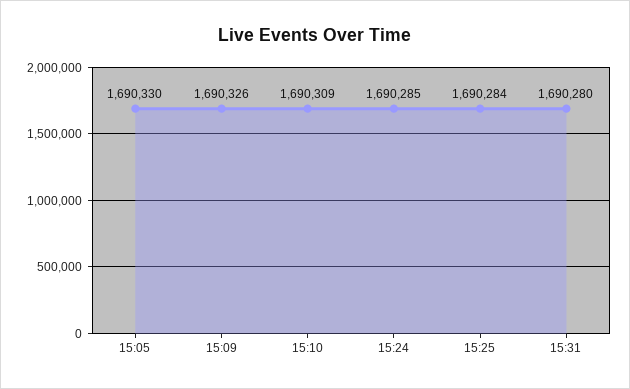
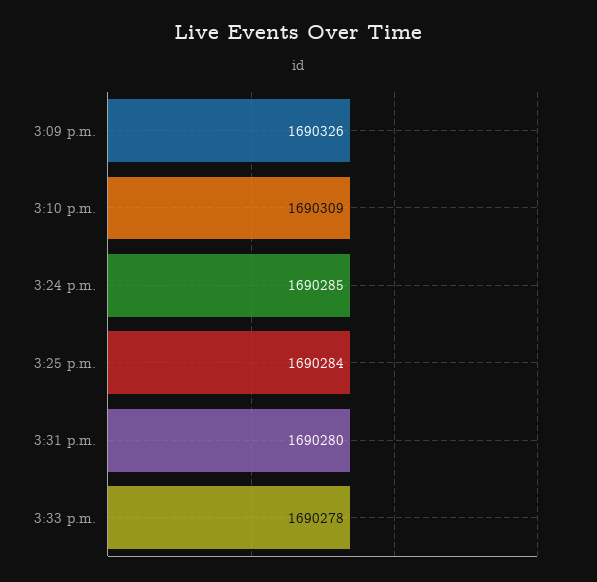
15:05: 1690330 -> none
3:33 p.m.: none -> 1690278

